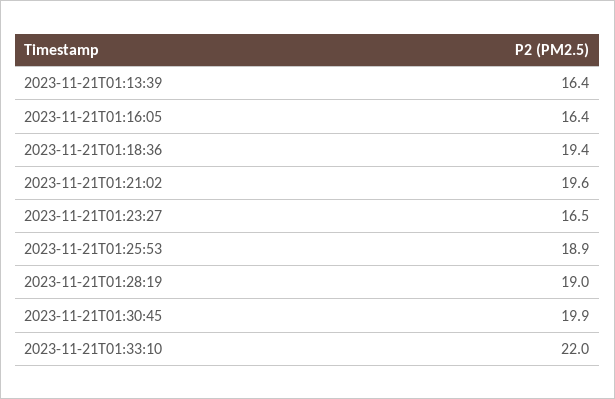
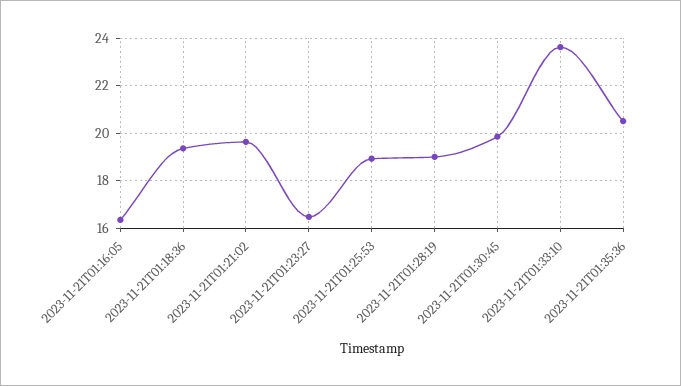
2023-11-21T01:13:39: 16.4 -> none
2023-11-21T01:33:10: 22 -> 23.5
2023-11-21T01:35:36: none -> 20.5

